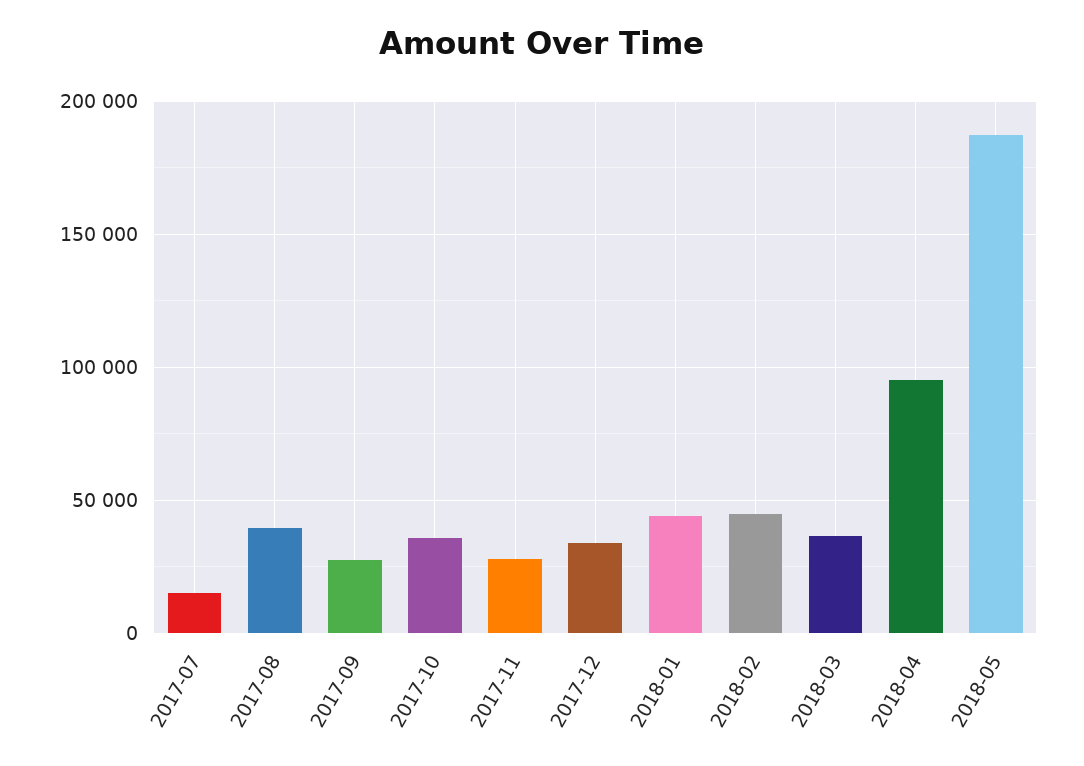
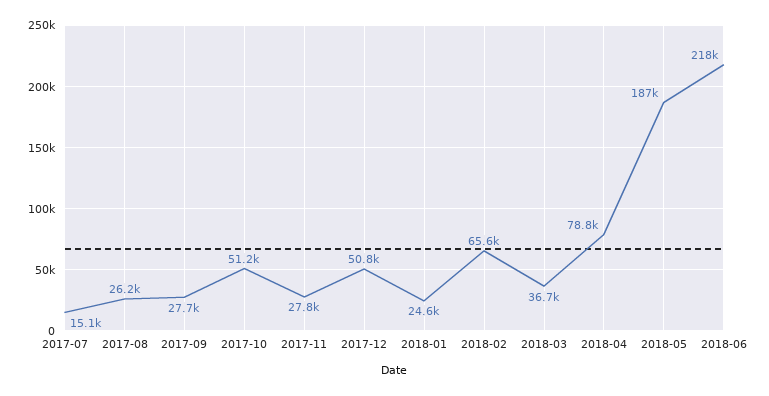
2017-08: 40000 -> 26200
2017-10: 35000 -> 51200
2017-12: 35000 -> 50800
2018-01: 45000 -> 24600
2018-02: 45000 -> 65600
2018-04: 95000 -> 78800
2018-06: none -> 218000

